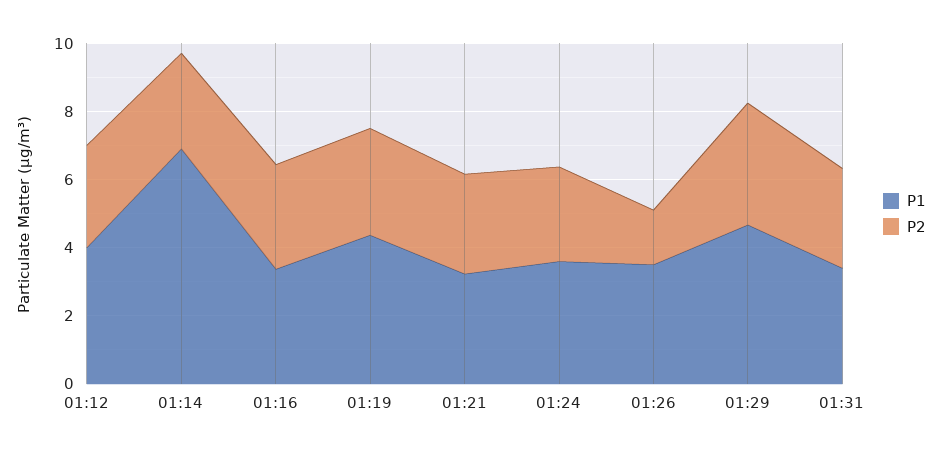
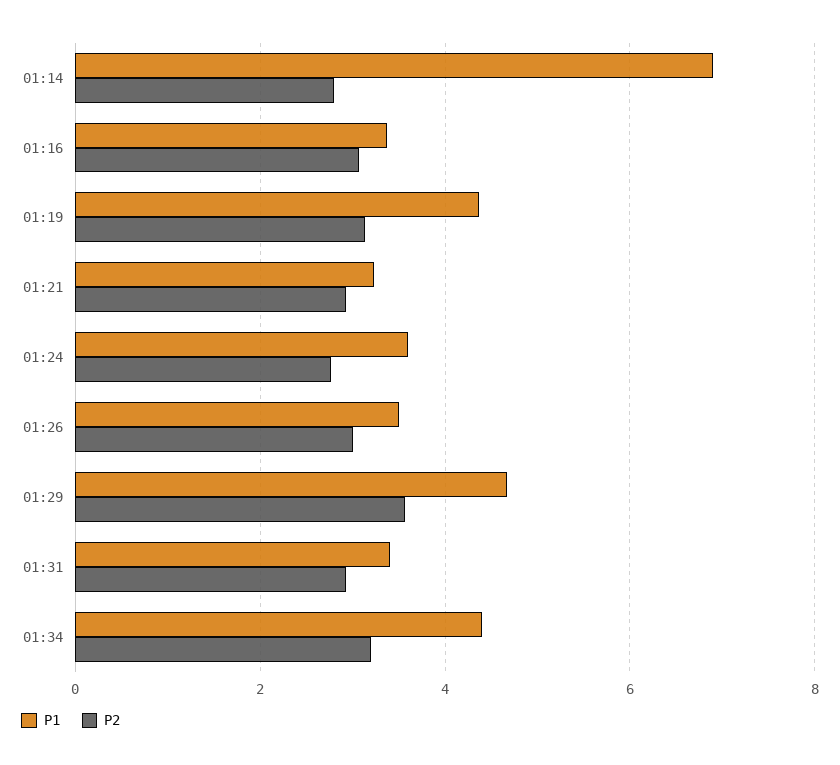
P1, 01:12: 4 -> none
P2, 01:12: 3 -> none
P2, 01:26: 1.5 -> 3
P1, 01:34: none -> 4.4
P2, 01:34: none -> 3.2

